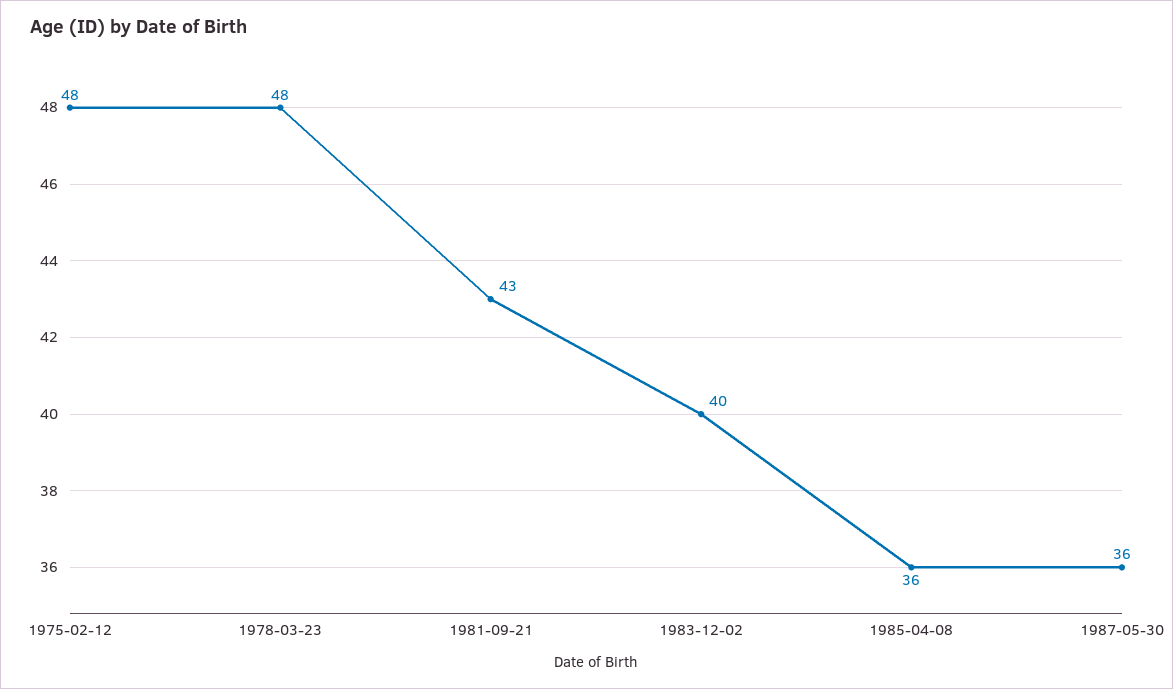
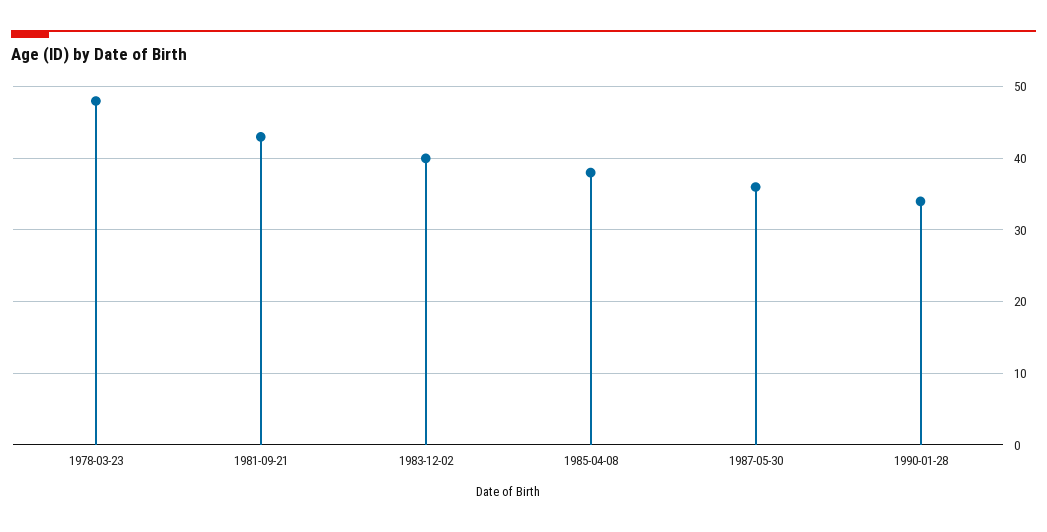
1975-02-12: 48 -> none
1985-04-08: 36 -> 38
1990-01-28: none -> 34

